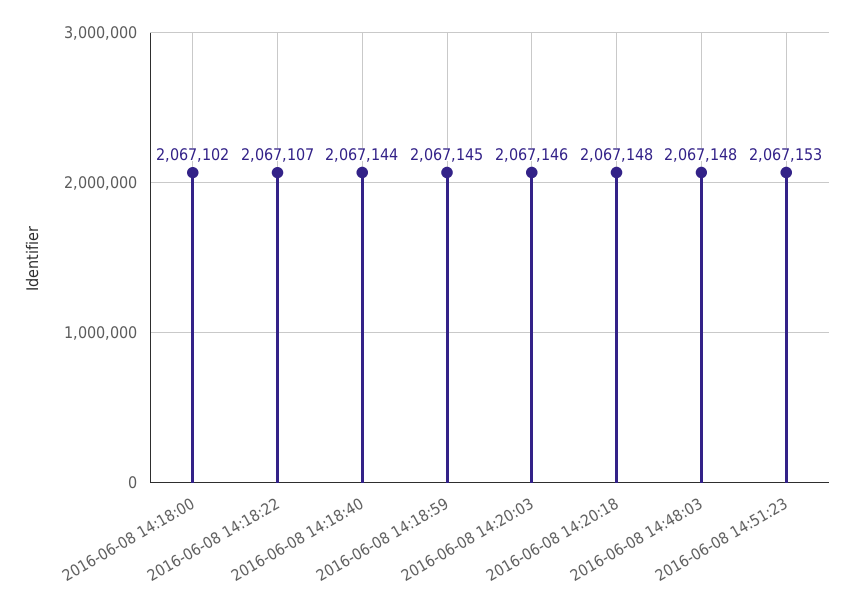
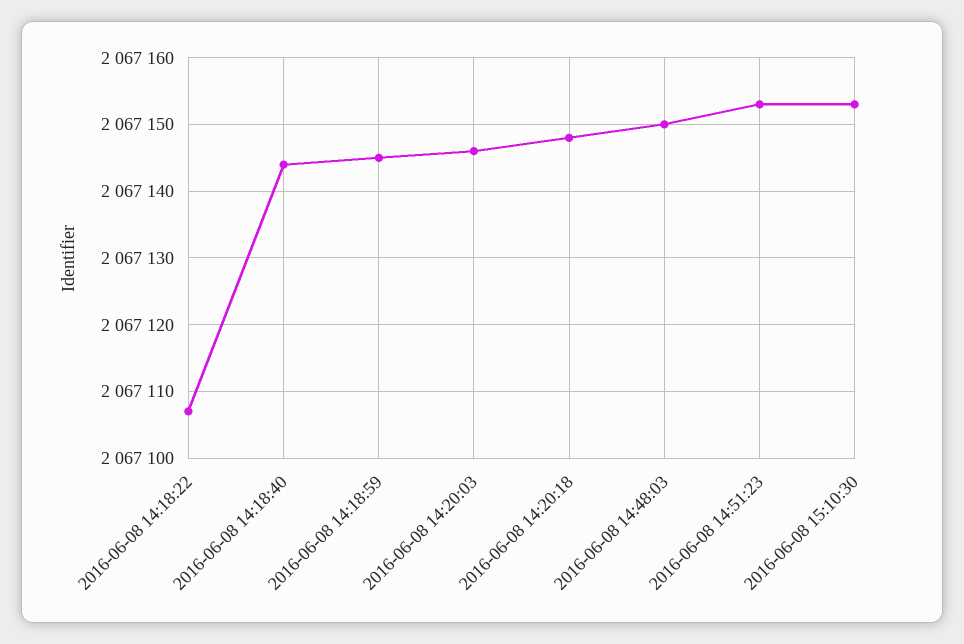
2016-06-08 14:18:00: 2067102 -> none
2016-06-08 14:48:03: 2067148 -> 2067150
2016-06-08 15:10:30: none -> 2067153

